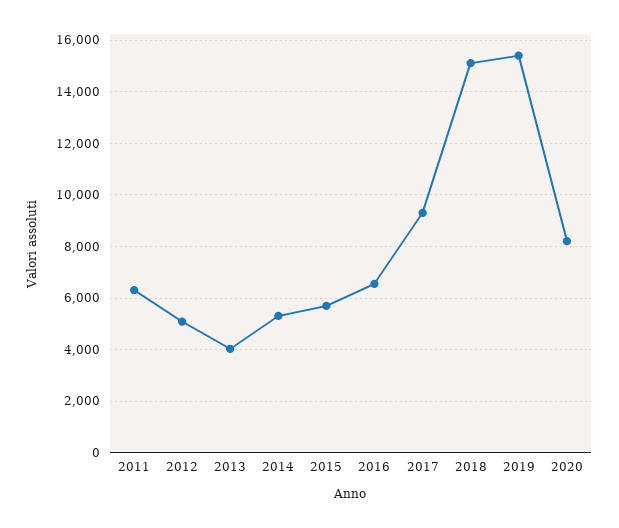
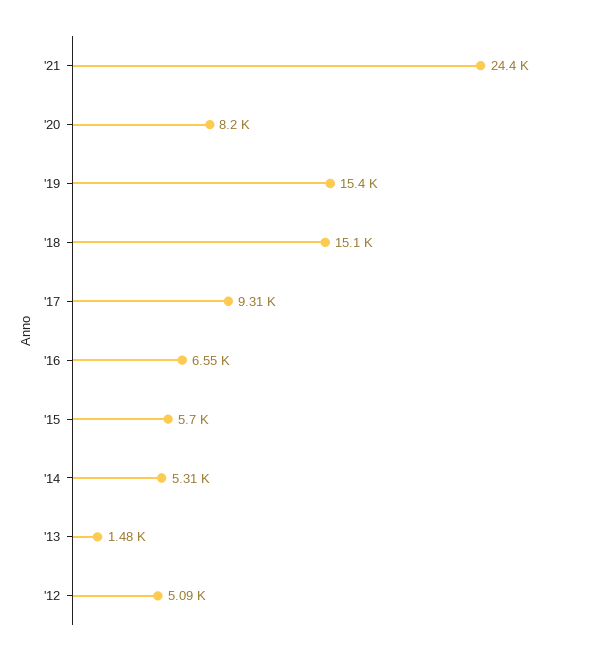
2011: 6250 -> none
2013: 4000 -> 1480
'21: none -> 24400

